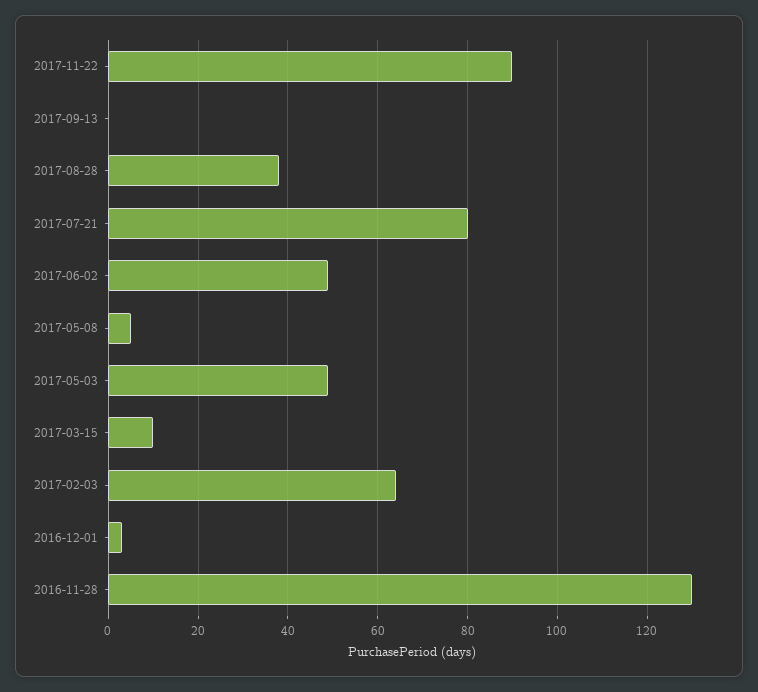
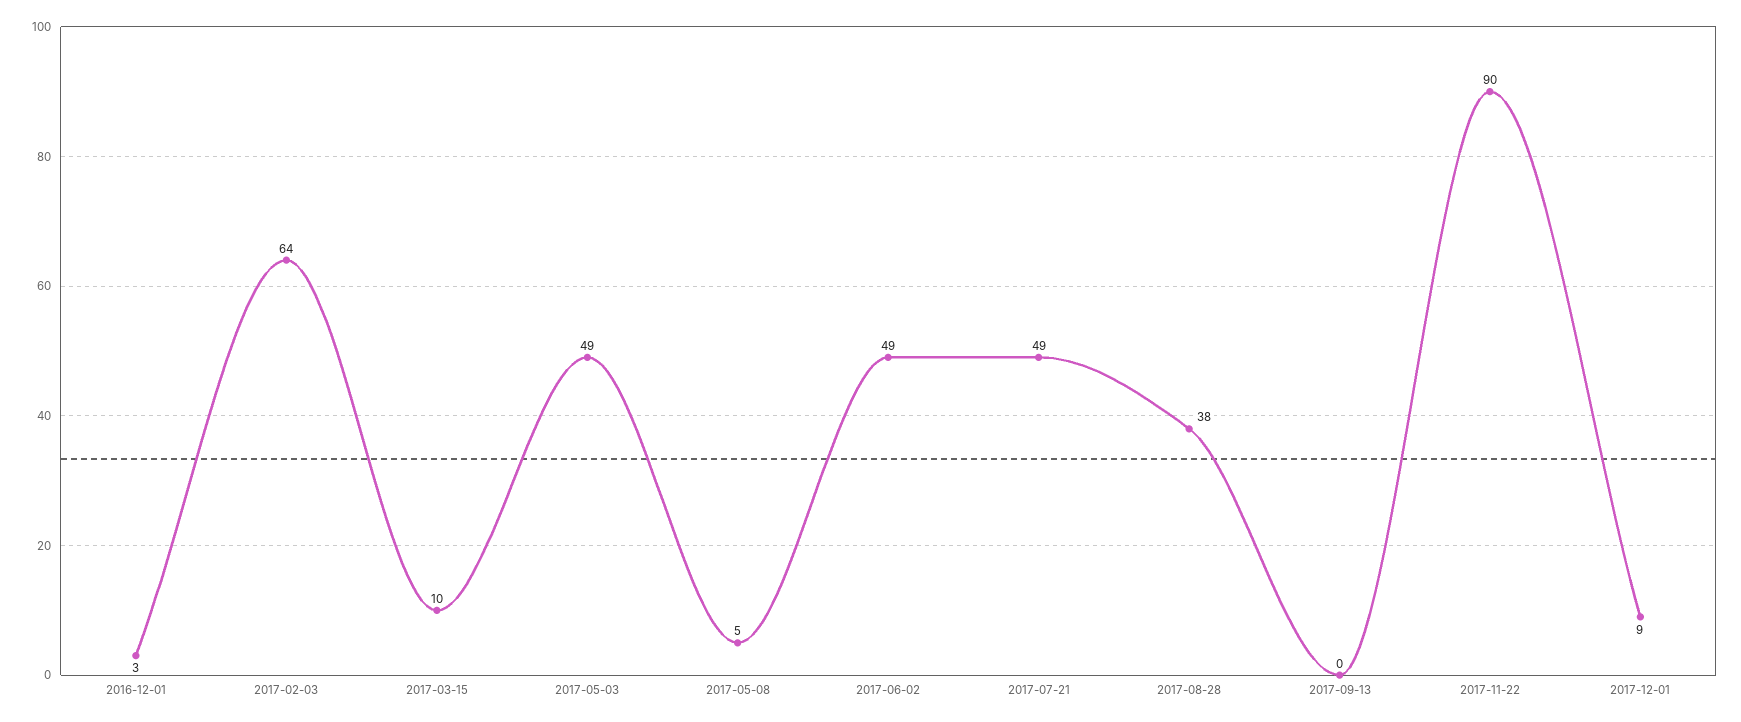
2017-07-21: 80 -> 49
2016-11-28: 130 -> none
2017-12-01: none -> 9

